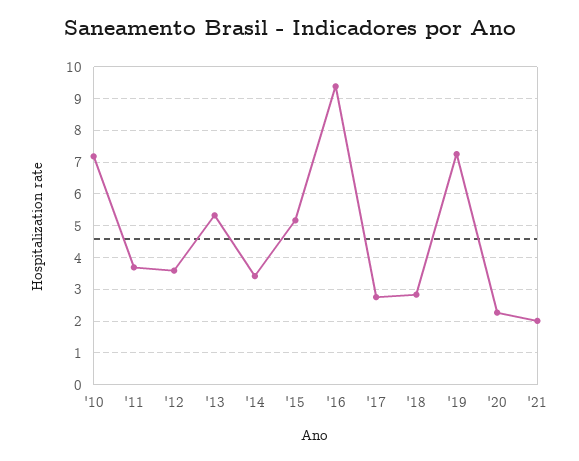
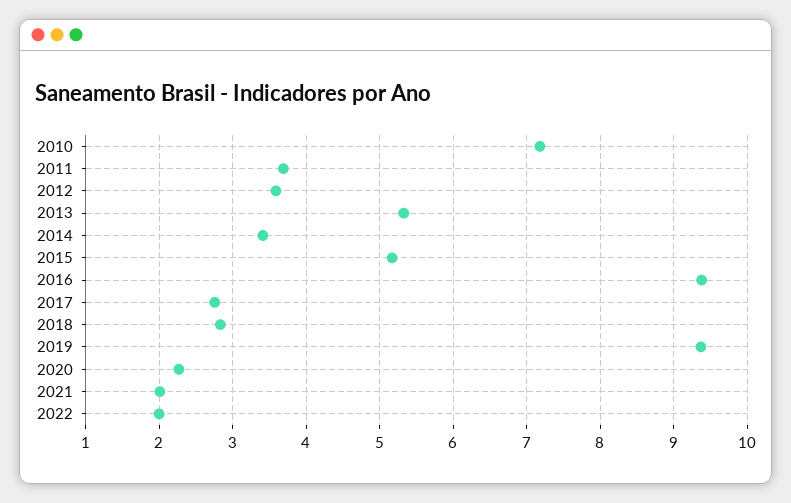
'19: 7.2 -> 9.4
2022: none -> 2

